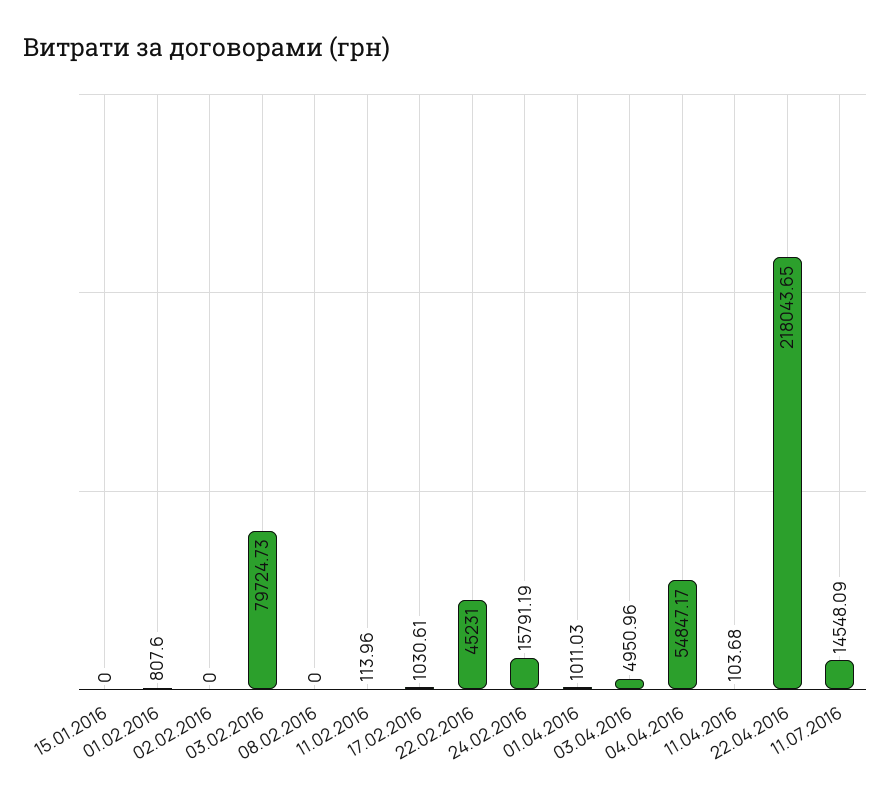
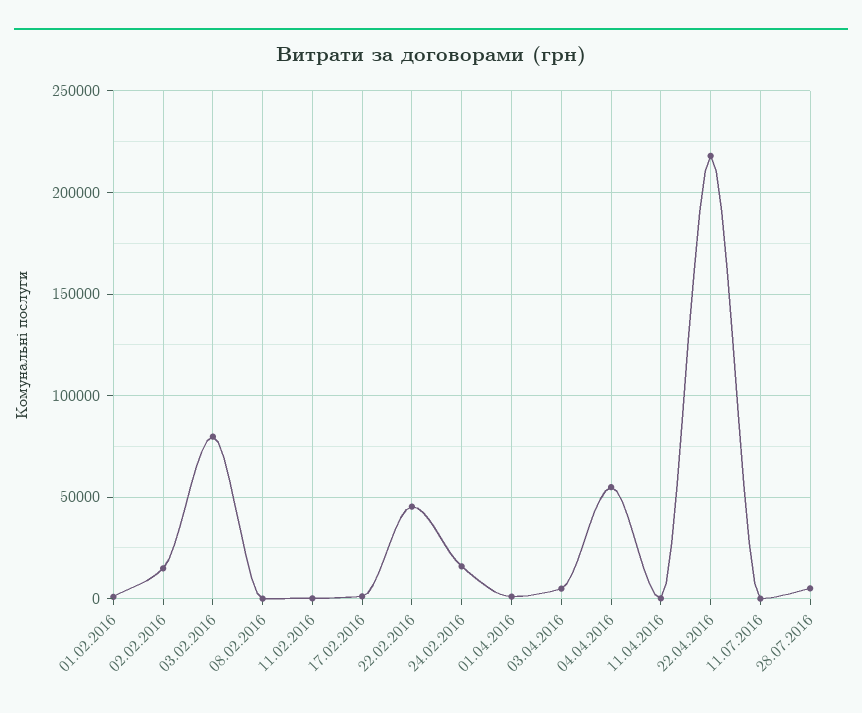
15.01.2016: 0 -> none
02.02.2016: 0 -> 15000
11.07.2016: 14548.09 -> 0
28.07.2016: none -> 5000

